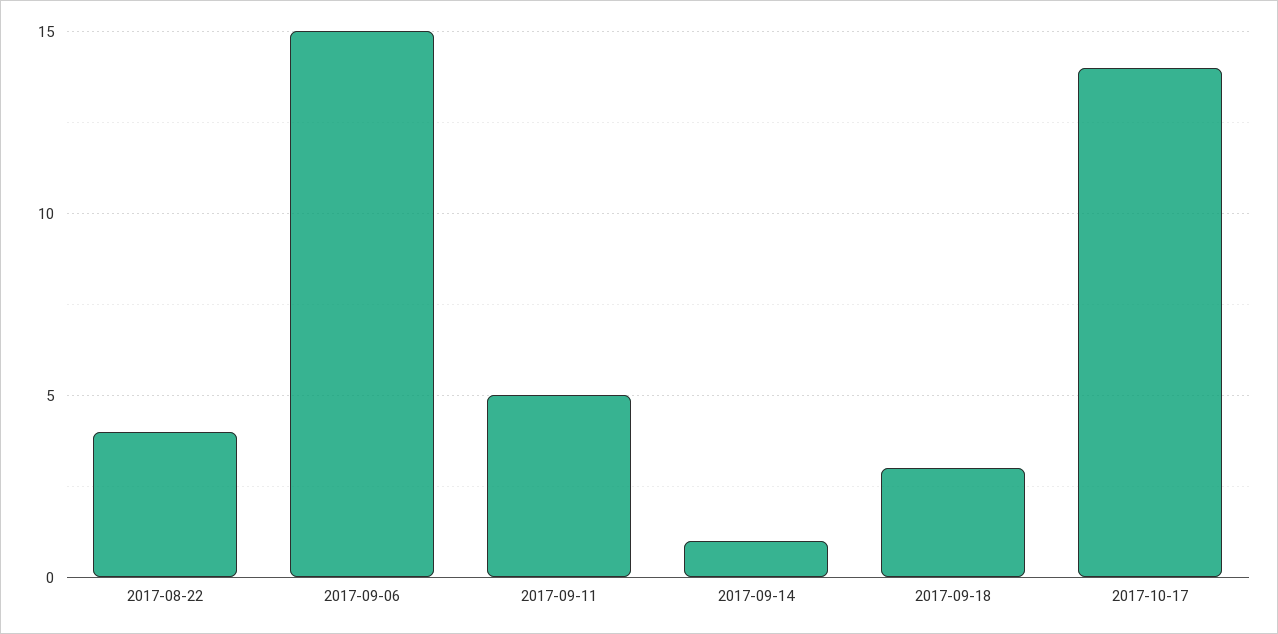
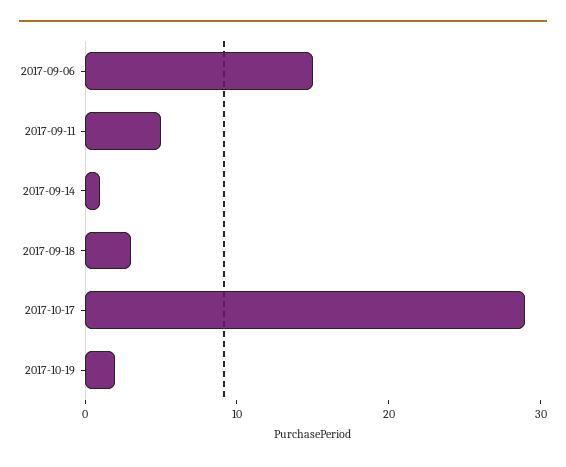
2017-08-22: 4 -> none
2017-10-17: 14 -> 29
2017-10-19: none -> 2

